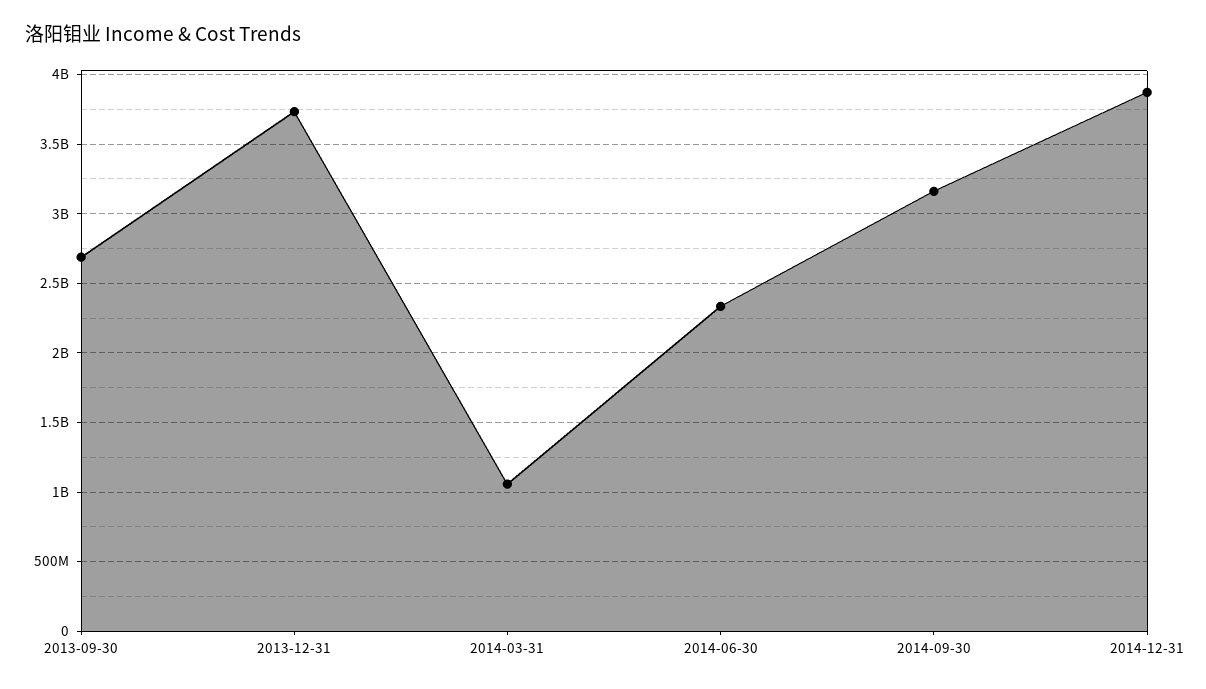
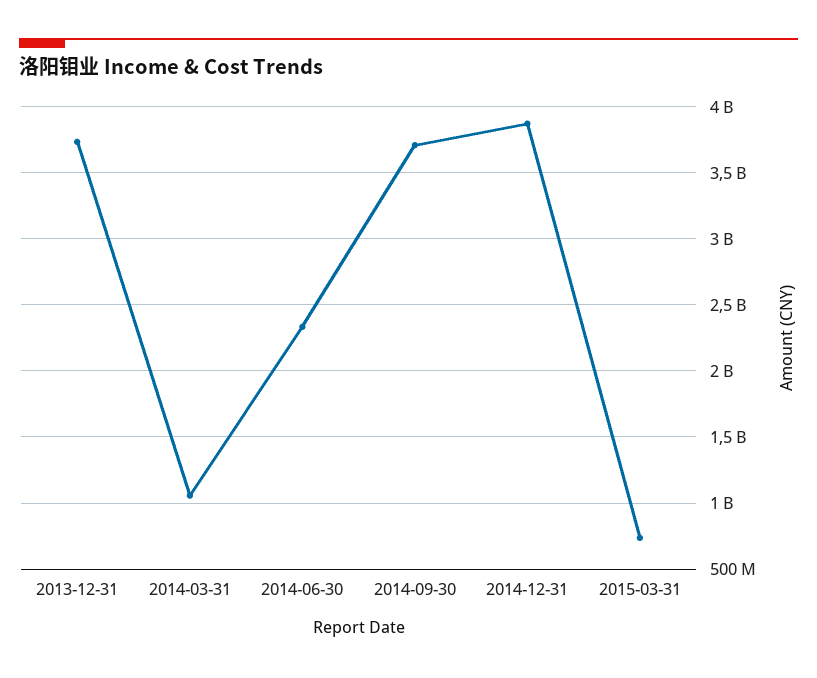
2013-09-30: 2700000000 -> none
2014-09-30: 3150000000 -> 3700000000
2015-03-31: none -> 750000000

